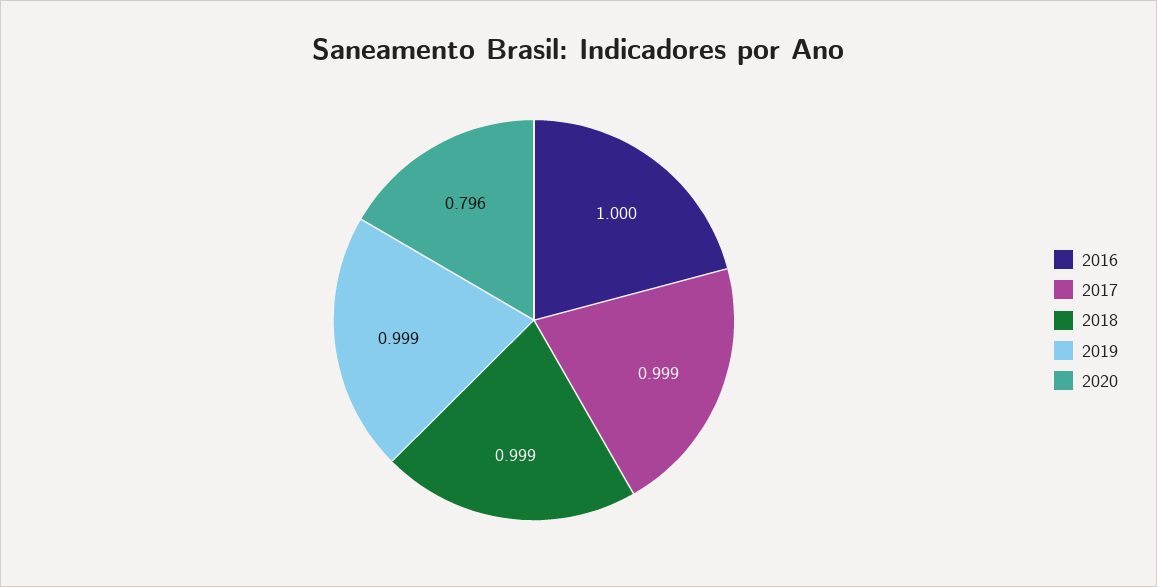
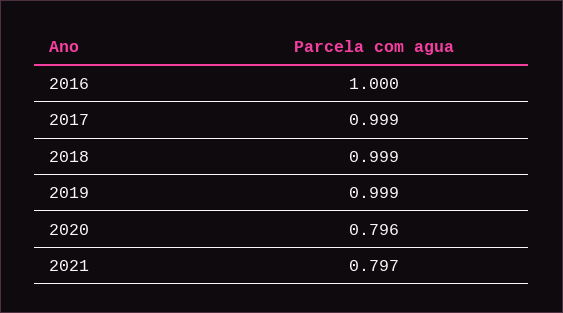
2021: none -> 0.797

